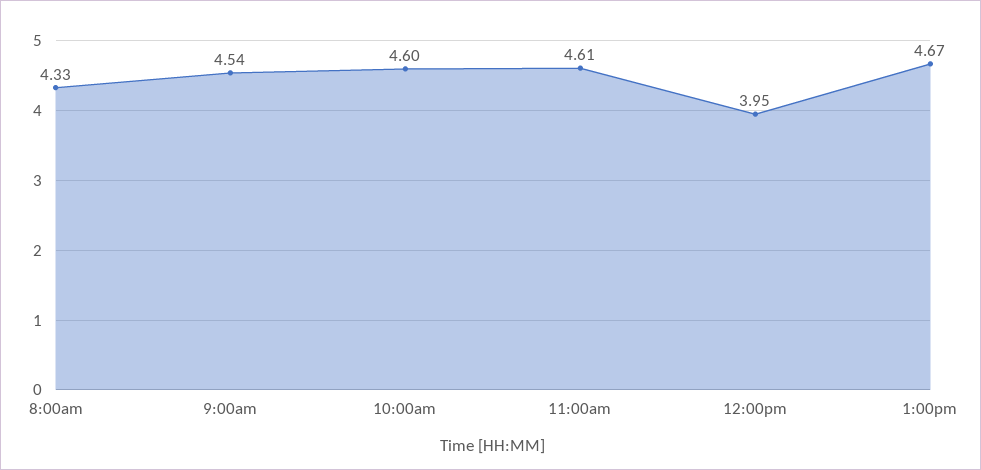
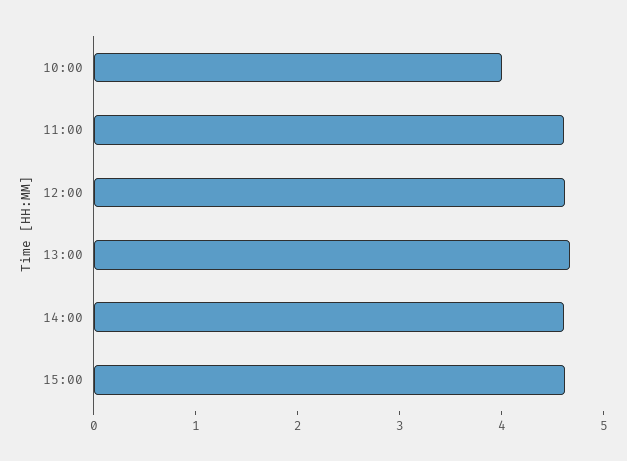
8:00am: 4.33 -> none
9:00am: 4.54 -> none
10:00am: 4.6 -> 4
12:00pm: 3.95 -> 4.6
14:00: none -> 4.6
15:00: none -> 4.6

